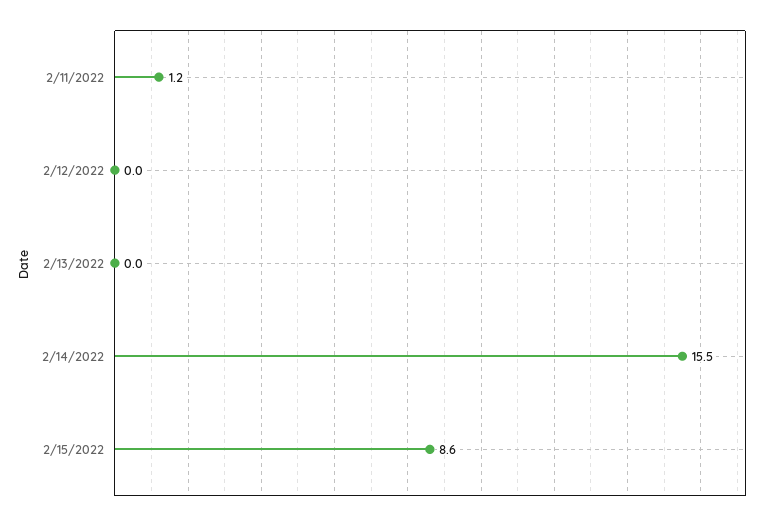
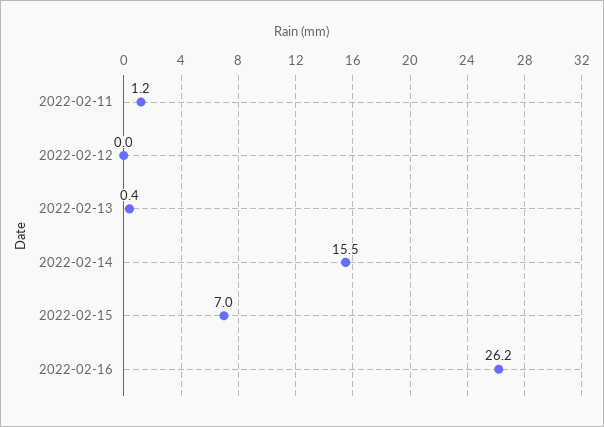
2/13/2022: 0 -> 0.4
2/15/2022: 8.6 -> 7
2022-02-16: none -> 26.2

